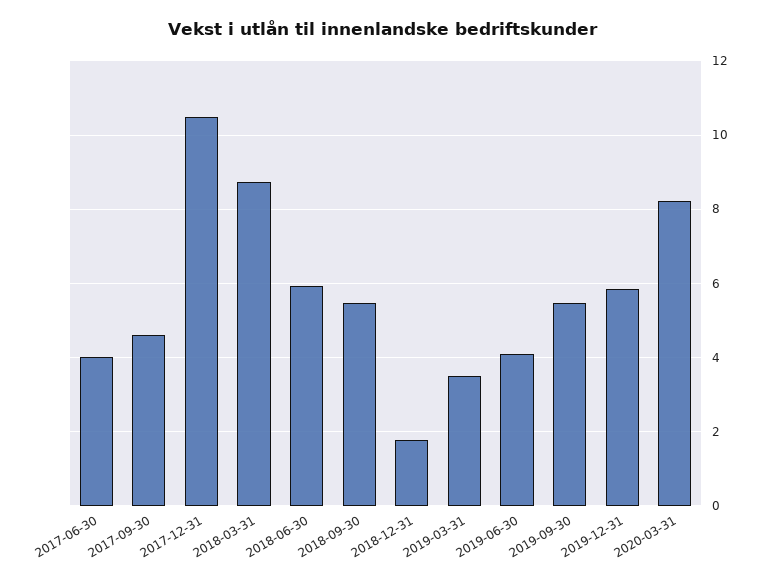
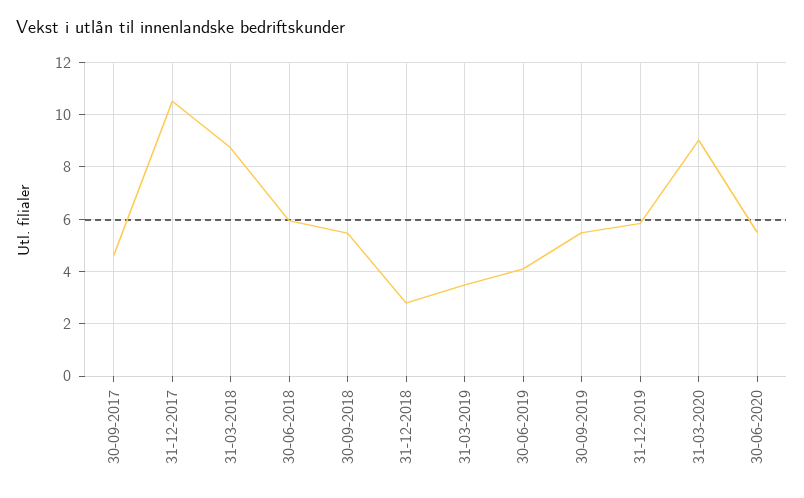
2017-06-30: 4 -> none
2018-12-31: 1.8 -> 2.75
2020-03-31: 8.2 -> 9
30-06-2020: none -> 5.5

